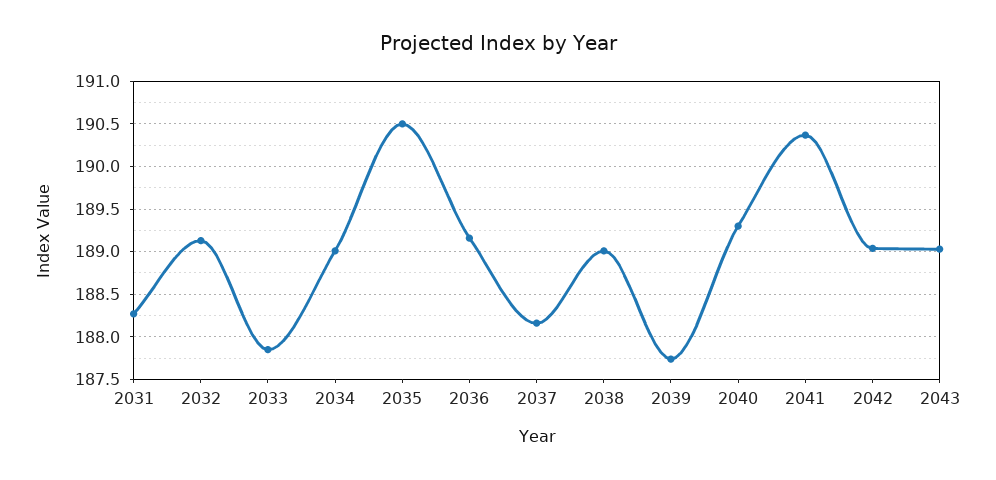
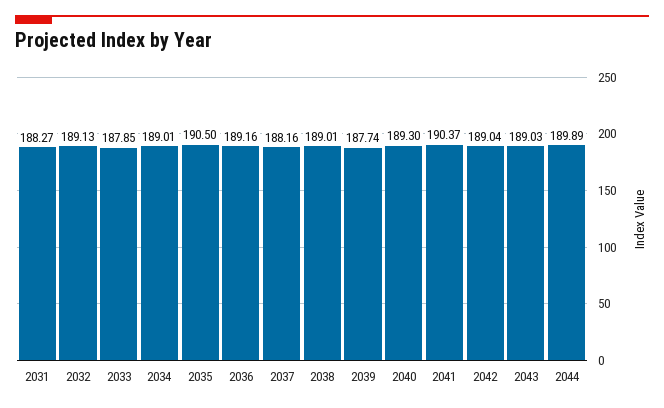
2044: none -> 189.89

